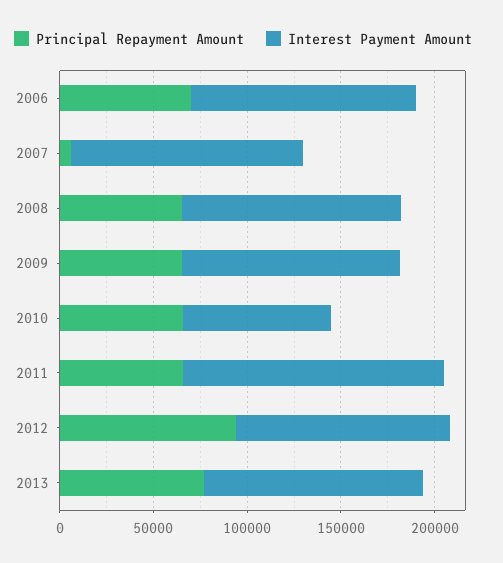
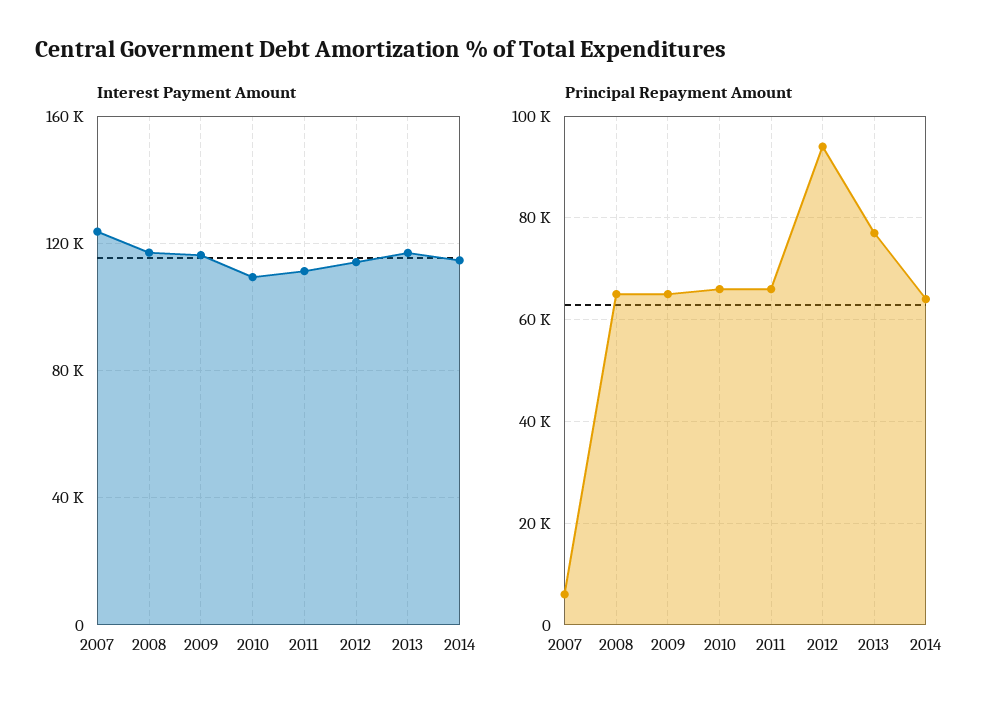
Principal Repayment Amount, 2006: 70000 -> none
Interest Payment Amount, 2006: 120000 -> none
Interest Payment Amount, 2010: 80000 -> 110000
Interest Payment Amount, 2011: 140000 -> 110000
Interest Payment Amount, 2014: none -> 115000
Principal Repayment Amount, 2014: none -> 64000

